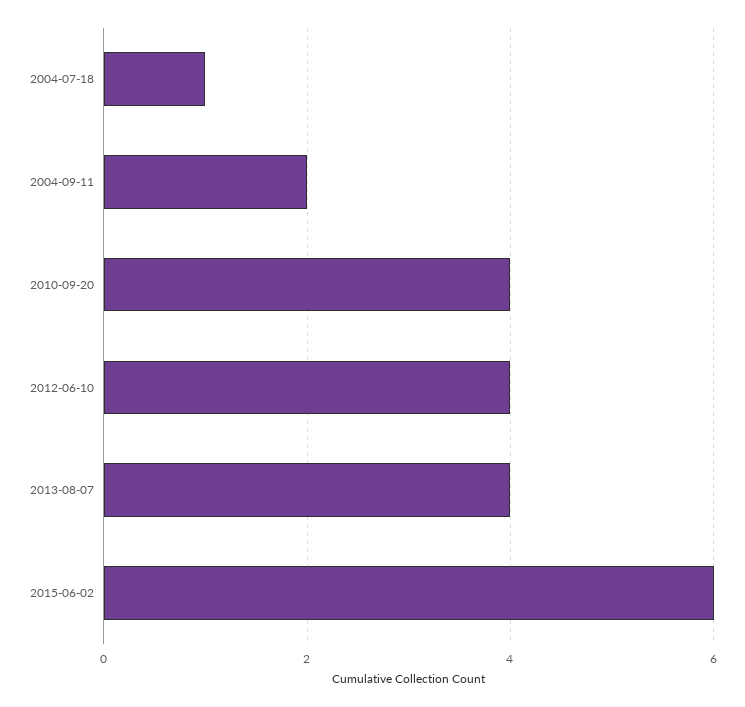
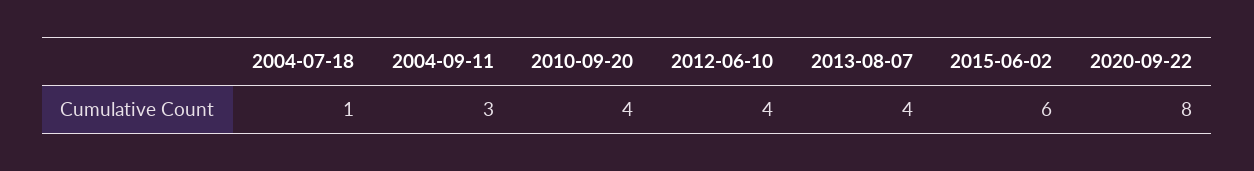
2004-09-11: 2 -> 3
2020-09-22: none -> 8

